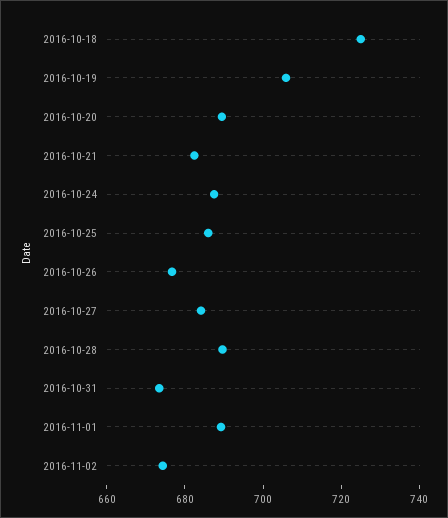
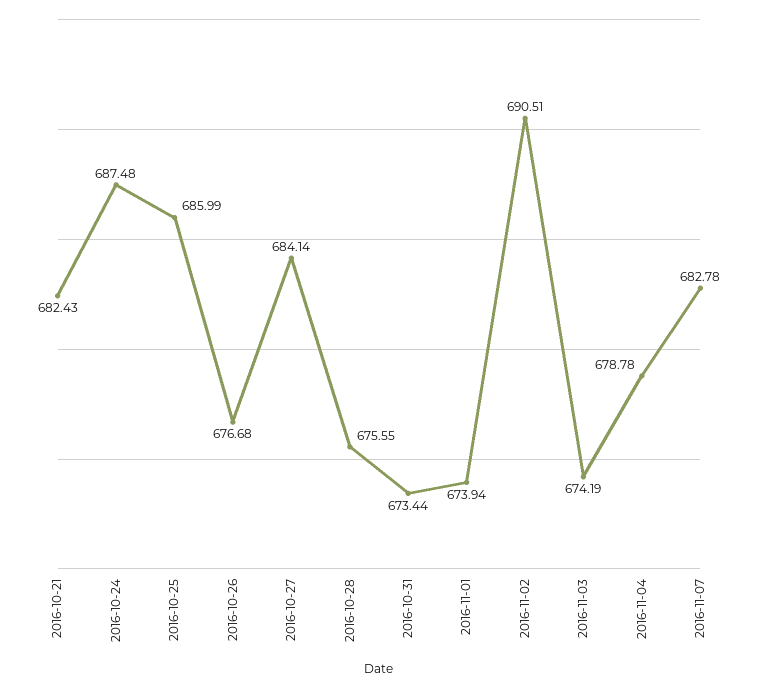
2016-10-18: 725 -> none
2016-10-19: 705 -> none
2016-10-20: 690 -> none
2016-10-28: 690 -> 675.55
2016-11-01: 690 -> 673.94
2016-11-02: 675 -> 690.51
2016-11-03: none -> 674.19
2016-11-04: none -> 678.78
2016-11-07: none -> 682.78

